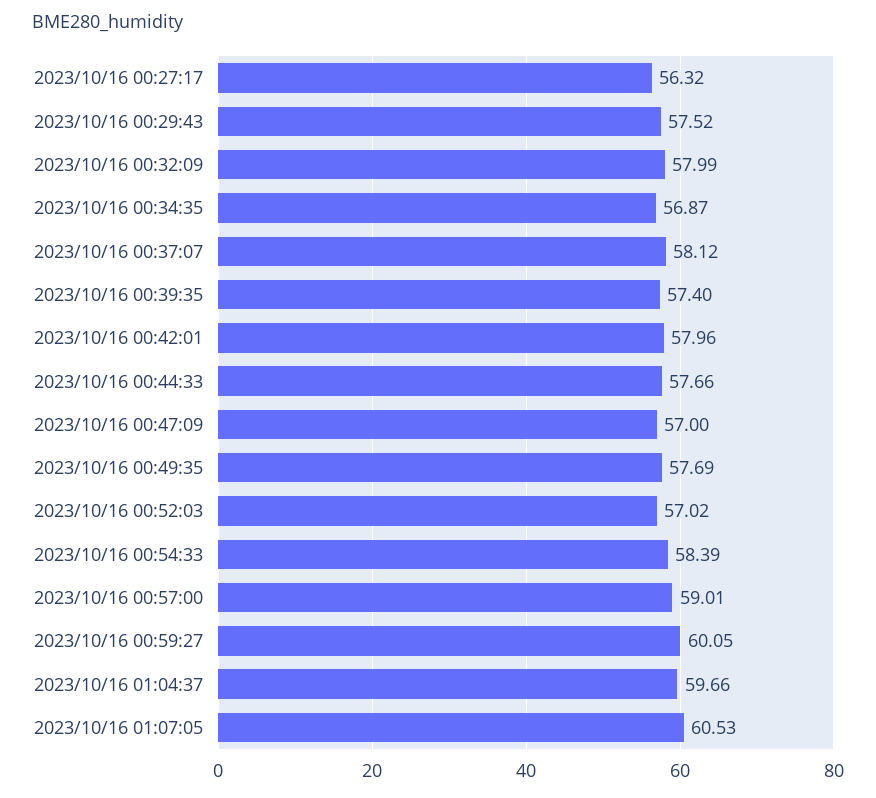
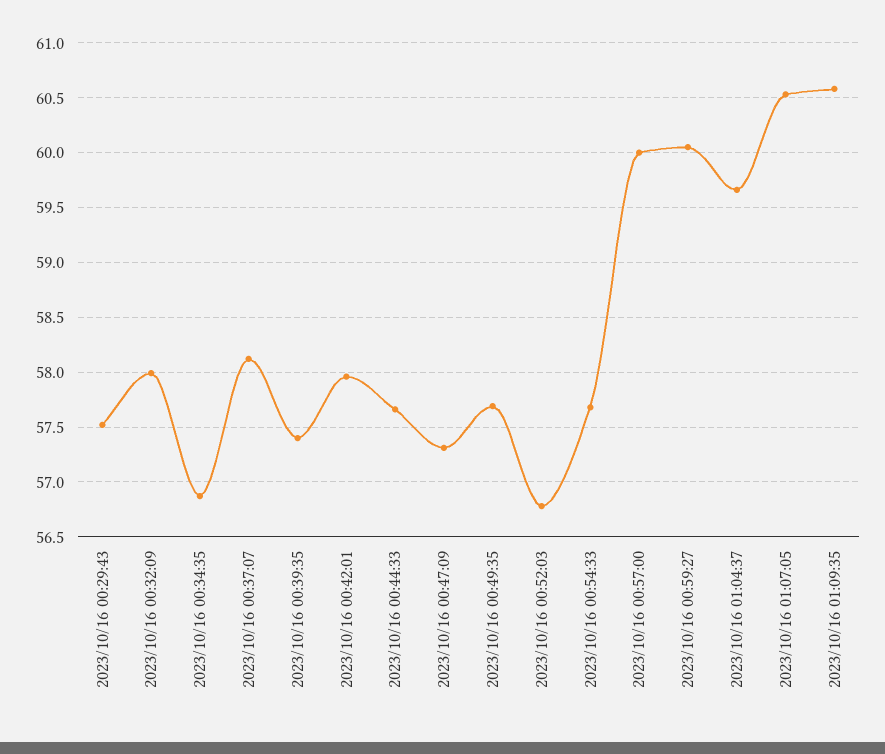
2023/10/16 00:27:17: 56.32 -> none
2023/10/16 00:47:09: 57 -> 57.3
2023/10/16 00:52:03: 57.02 -> 56.8
2023/10/16 00:54:33: 58.39 -> 57.7
2023/10/16 00:57:00: 59.01 -> 60
2023/10/16 01:09:35: none -> 60.6

